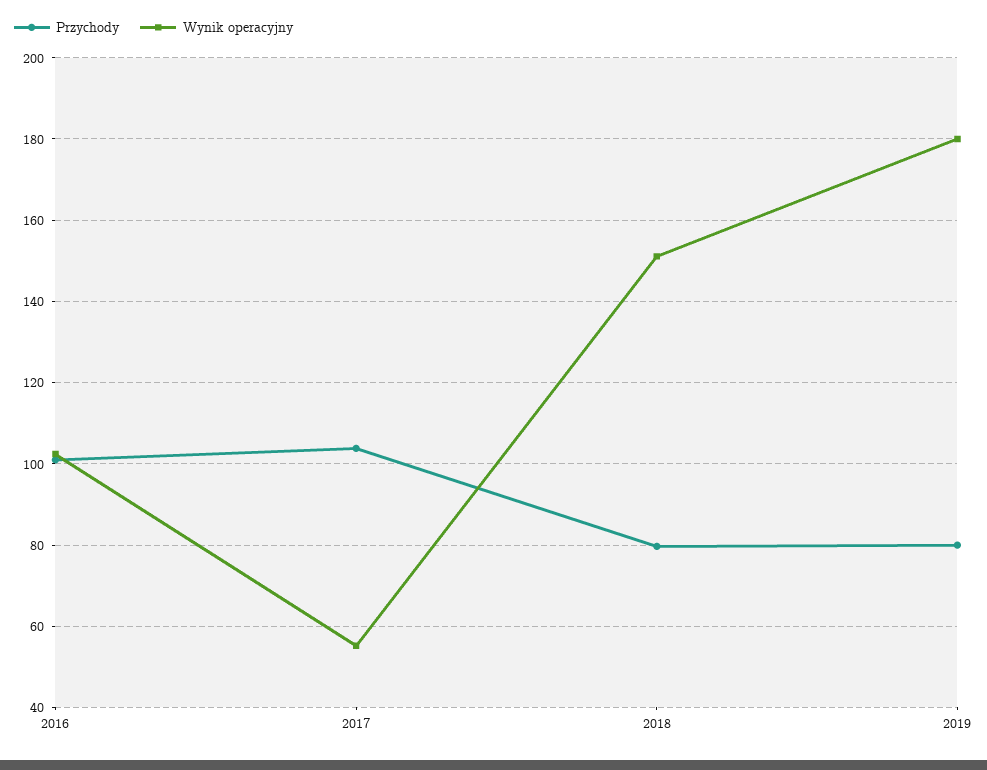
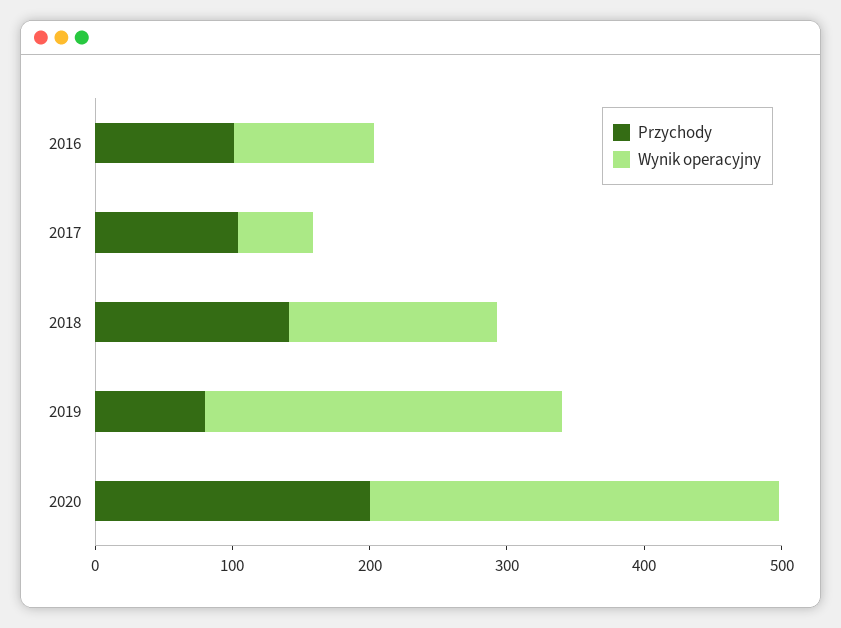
Przychody, 2018: 80 -> 140
Wynik operacyjny, 2019: 180 -> 260
Przychody, 2020: none -> 200
Wynik operacyjny, 2020: none -> 300

